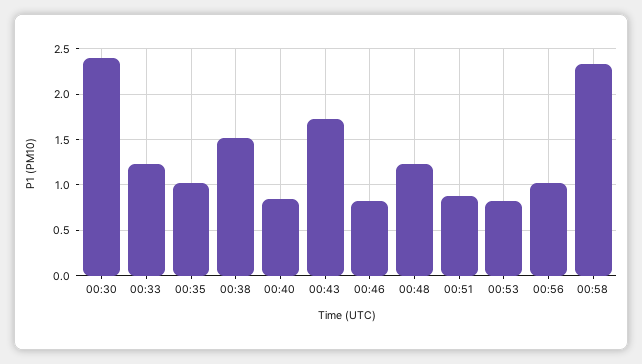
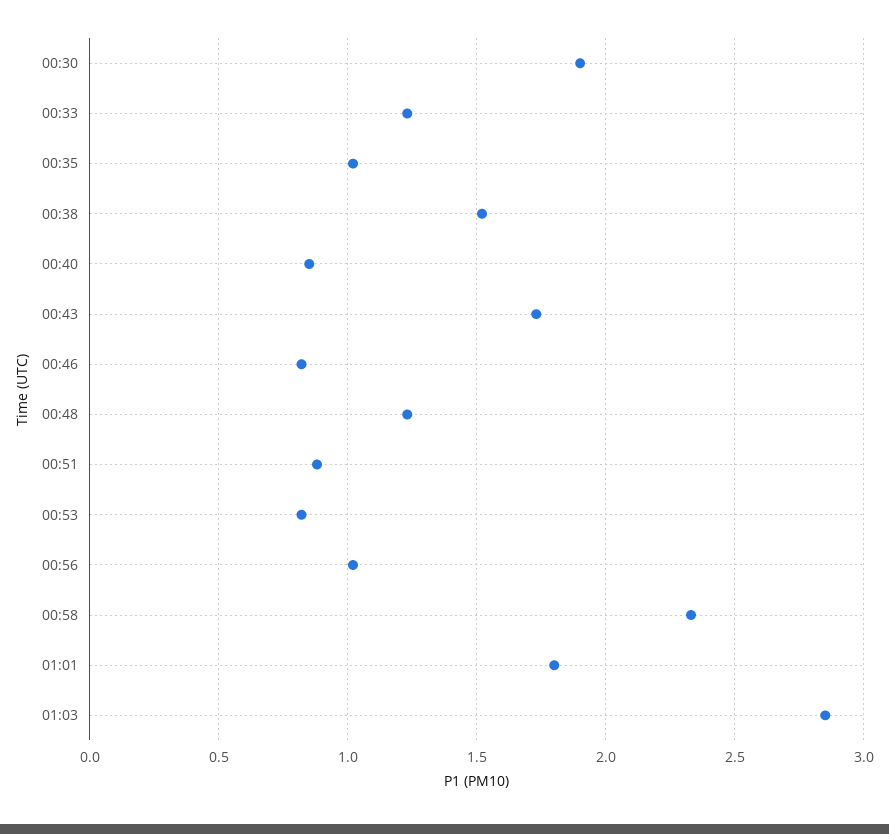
00:30: 2.4 -> 1.9
01:01: none -> 1.8
01:03: none -> 2.85

